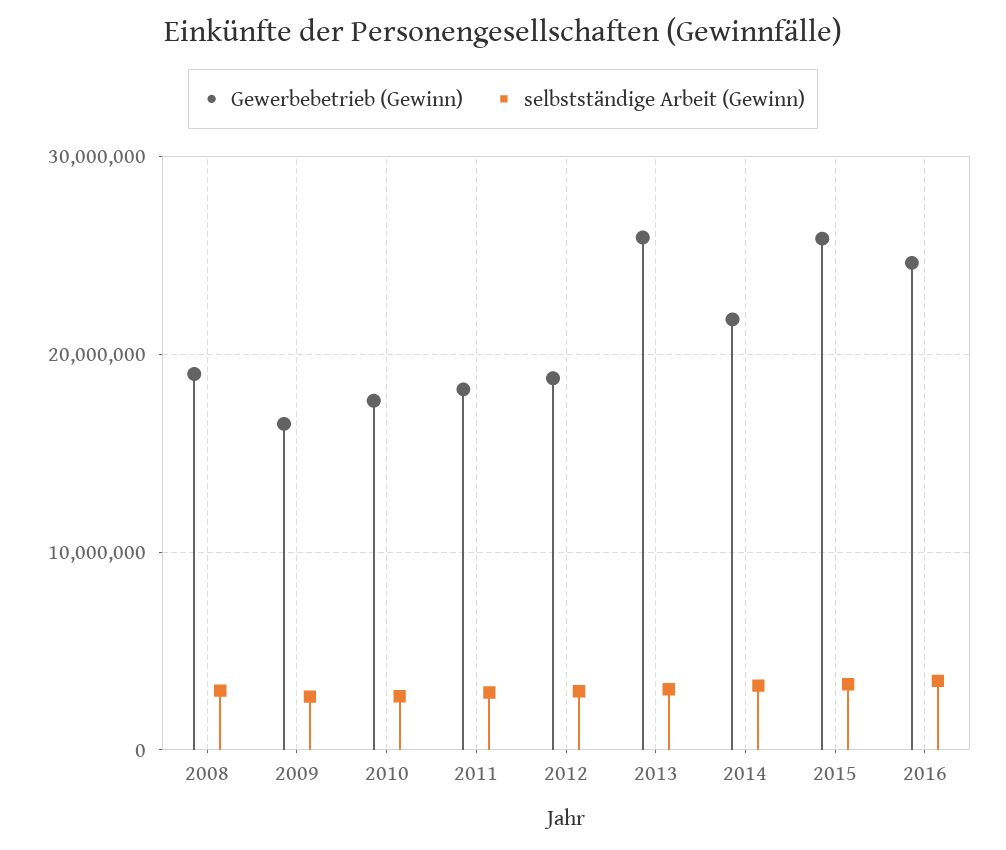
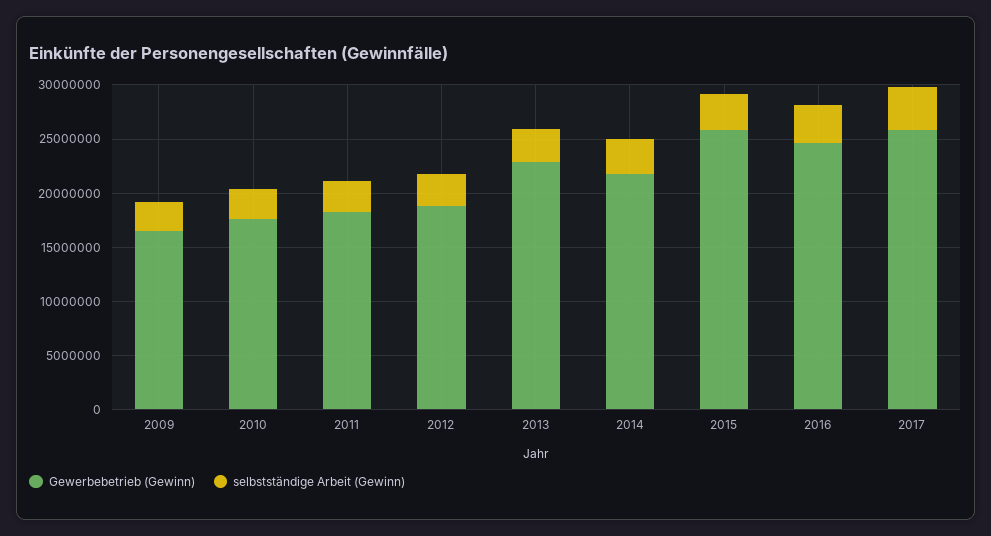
Gewerbebetrieb (Gewinn), 2008: 19000000 -> none
selbstständige Arbeit (Gewinn), 2008: 3000000 -> none
Gewerbebetrieb (Gewinn), 2013: 26000000 -> 23000000
Gewerbebetrieb (Gewinn), 2017: none -> 26000000
selbstständige Arbeit (Gewinn), 2017: none -> 4000000

